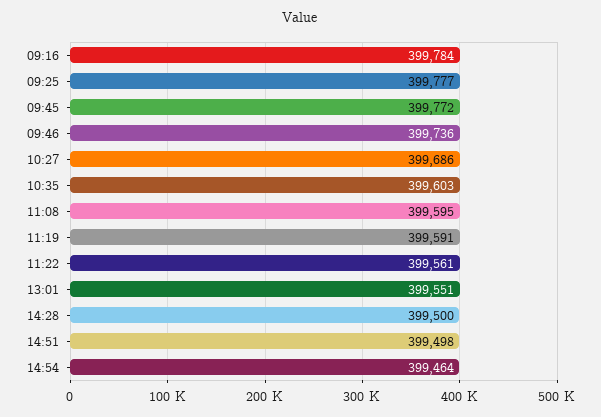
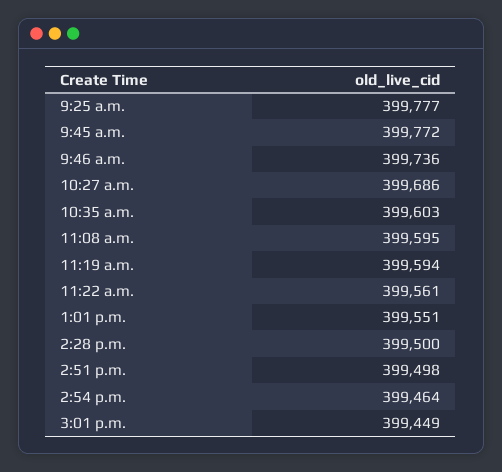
09:16: 399784 -> none
11:19: 399591 -> 399594
3:01 p.m.: none -> 399449

